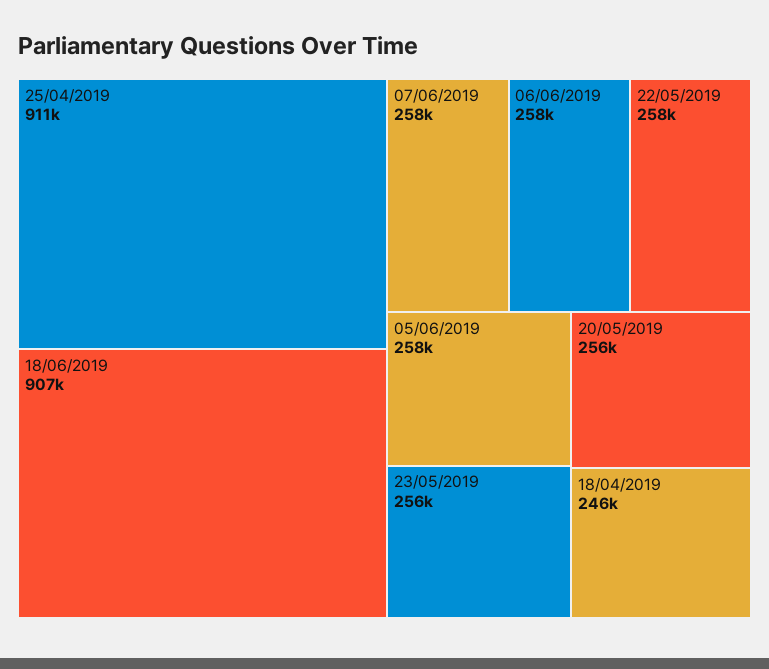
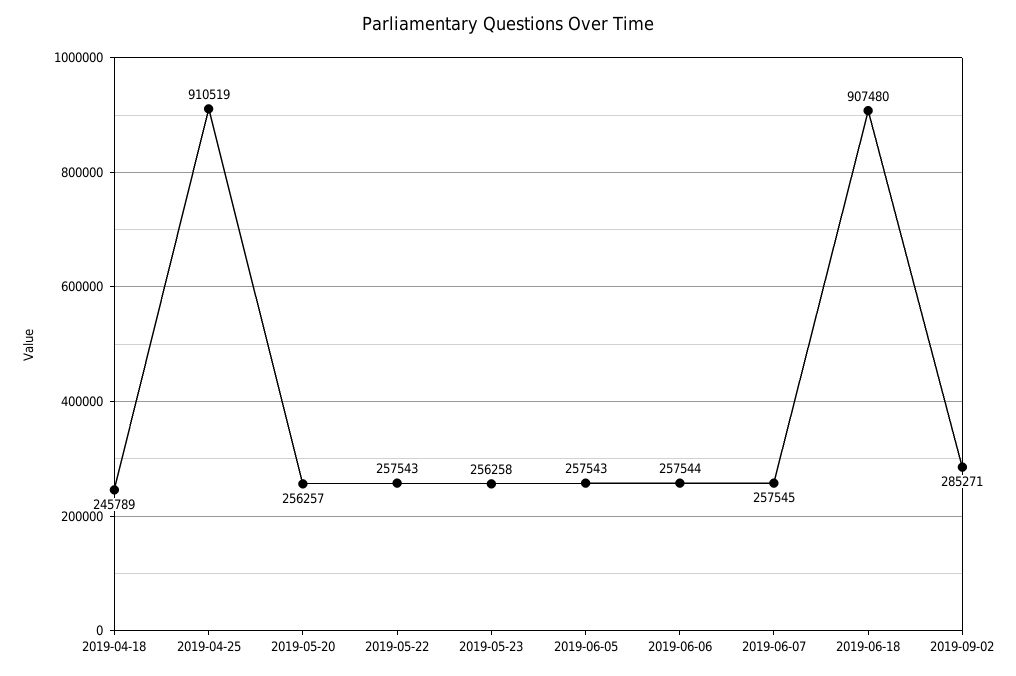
2019-09-02: none -> 285271

